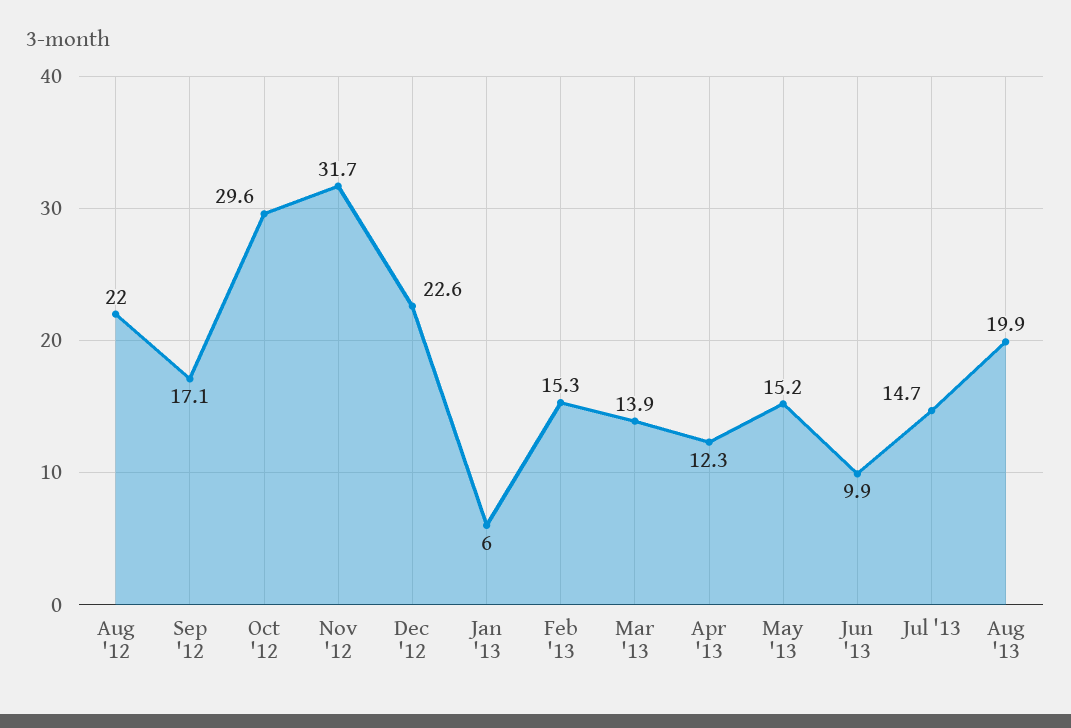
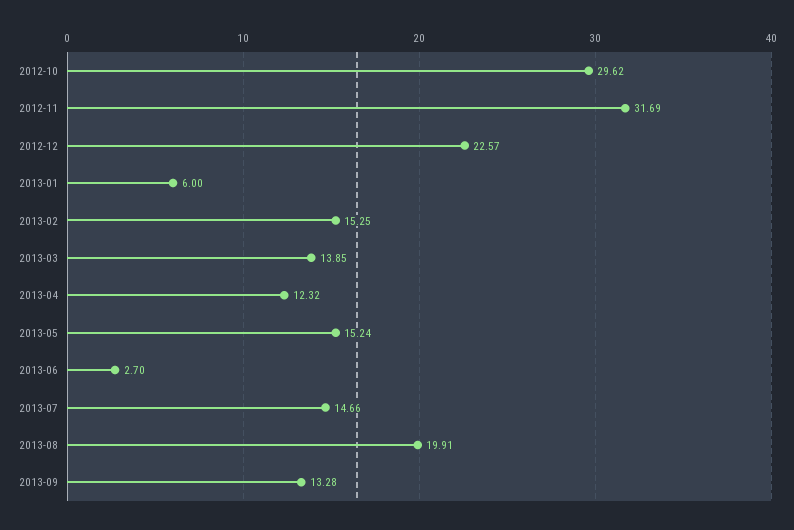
Aug '12: 22 -> none
Sep '12: 17.1 -> none
Jun '13: 9.9 -> 2.7
2013-09: none -> 13.28

